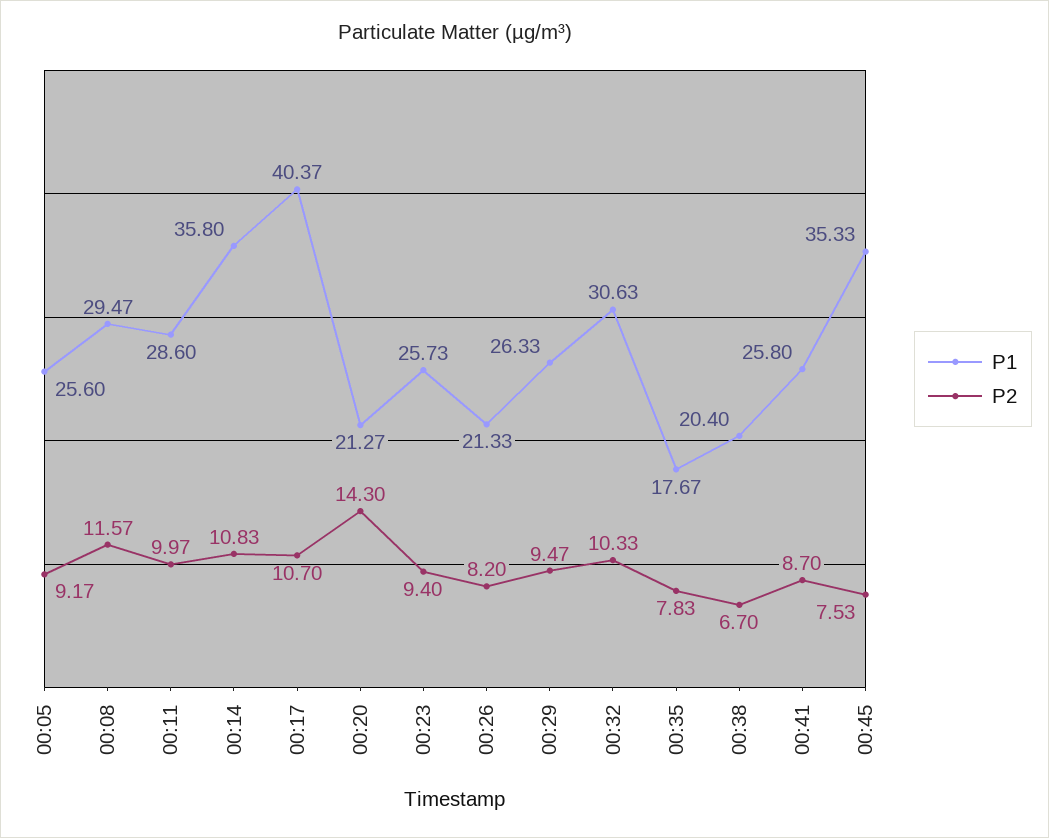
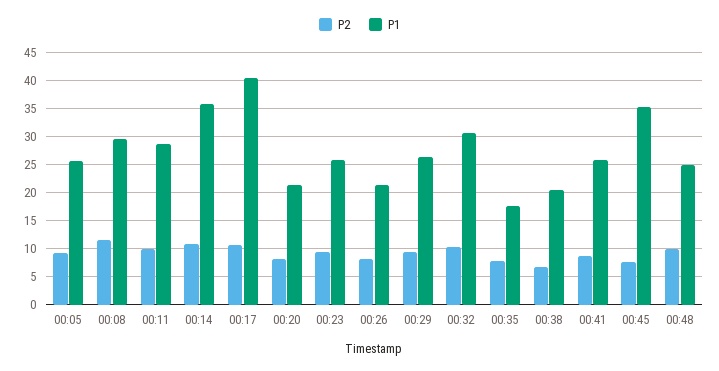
P2, 00:20: 14.3 -> 7.5
P2, 00:48: none -> 10
P1, 00:48: none -> 25

